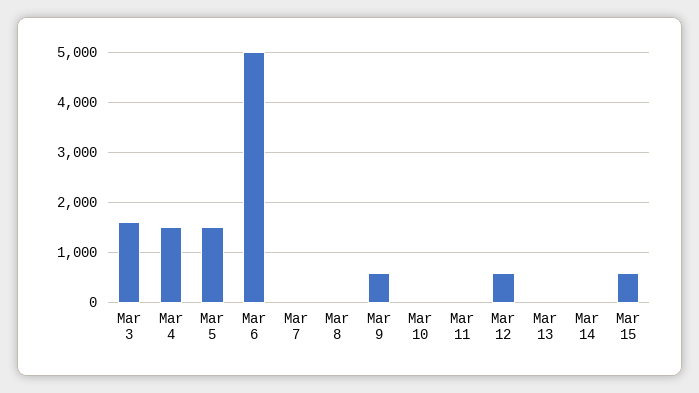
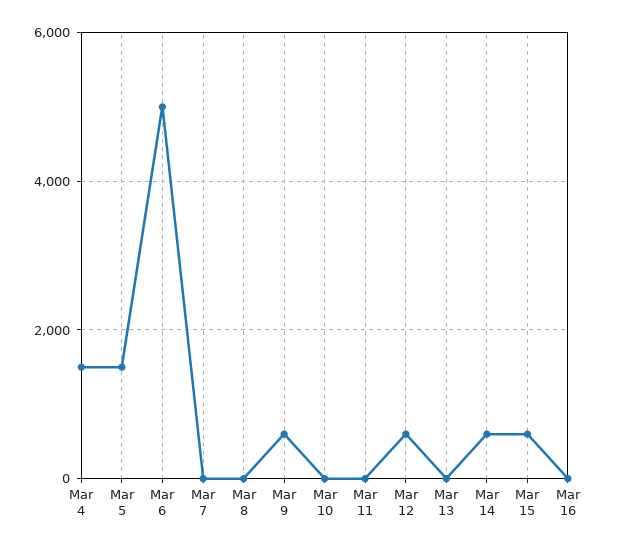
Mar 3: 1600 -> none
Mar 14: 0 -> 600
Mar 16: none -> 0

